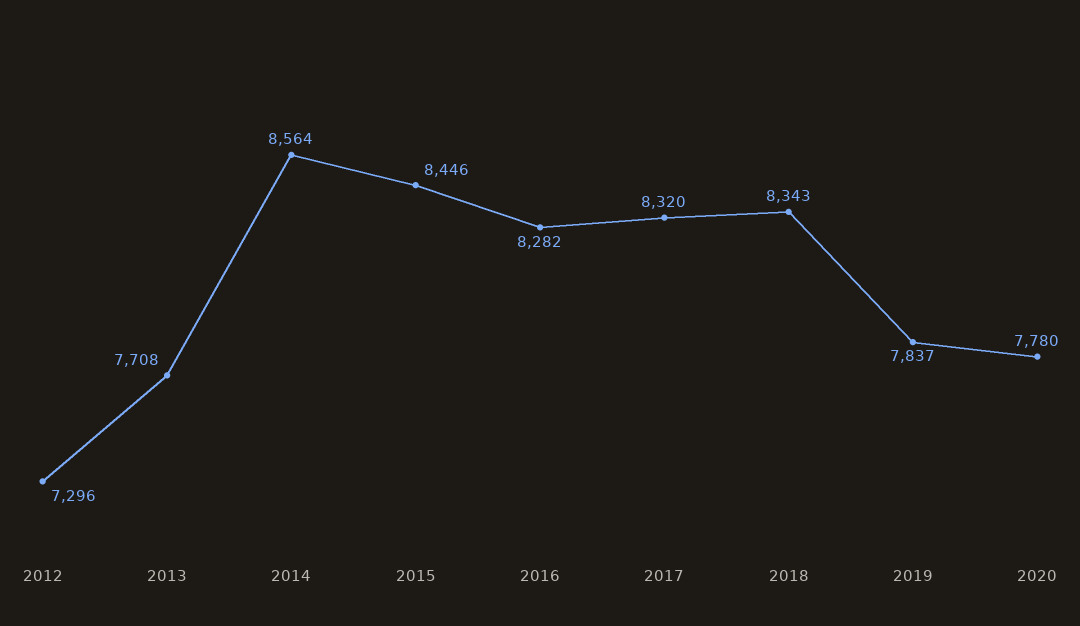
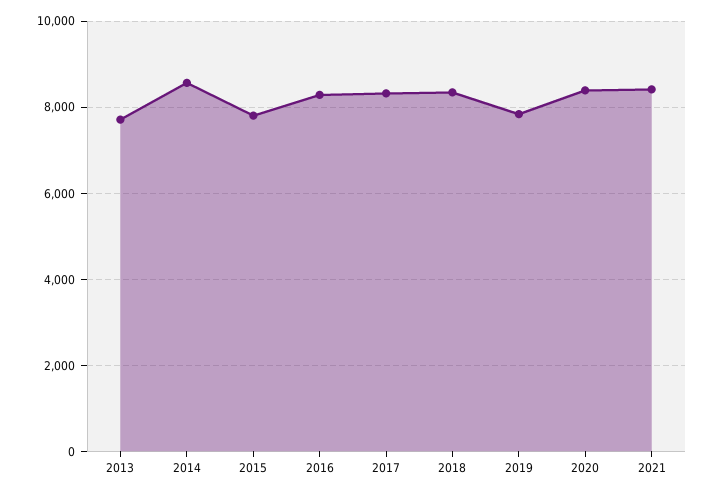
2012: 7296 -> none
2015: 8446 -> 7800
2020: 7780 -> 8400
2021: none -> 8400

